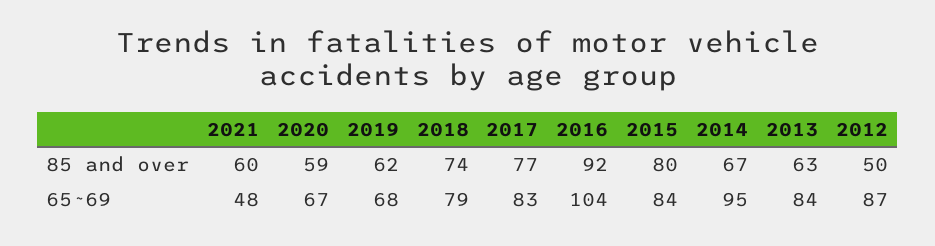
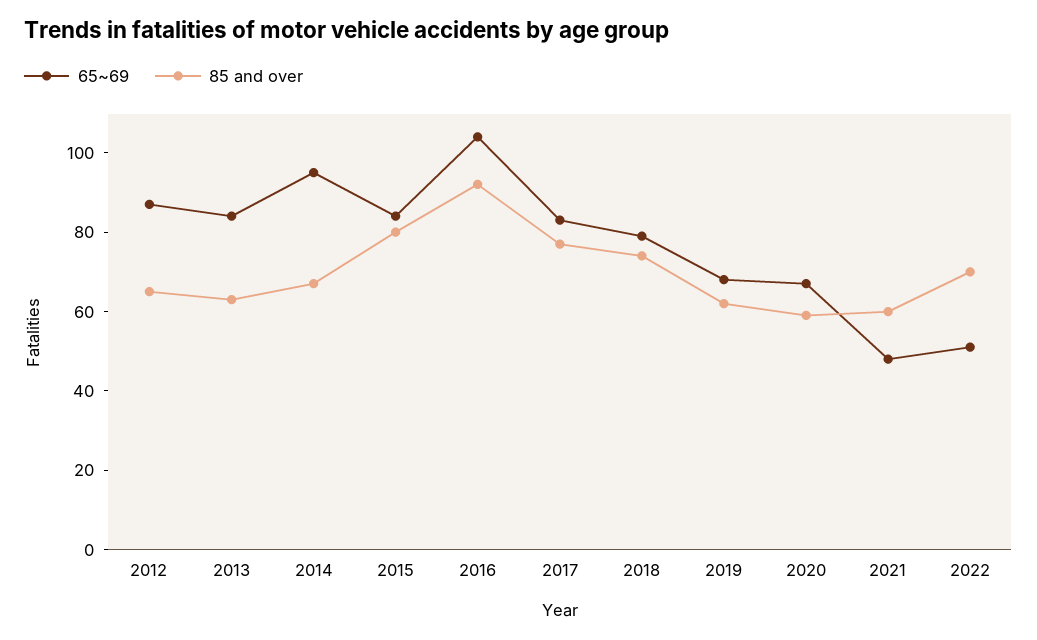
85 and over, 2012: 50 -> 65
65~69, 2022: none -> 50
85 and over, 2022: none -> 70

